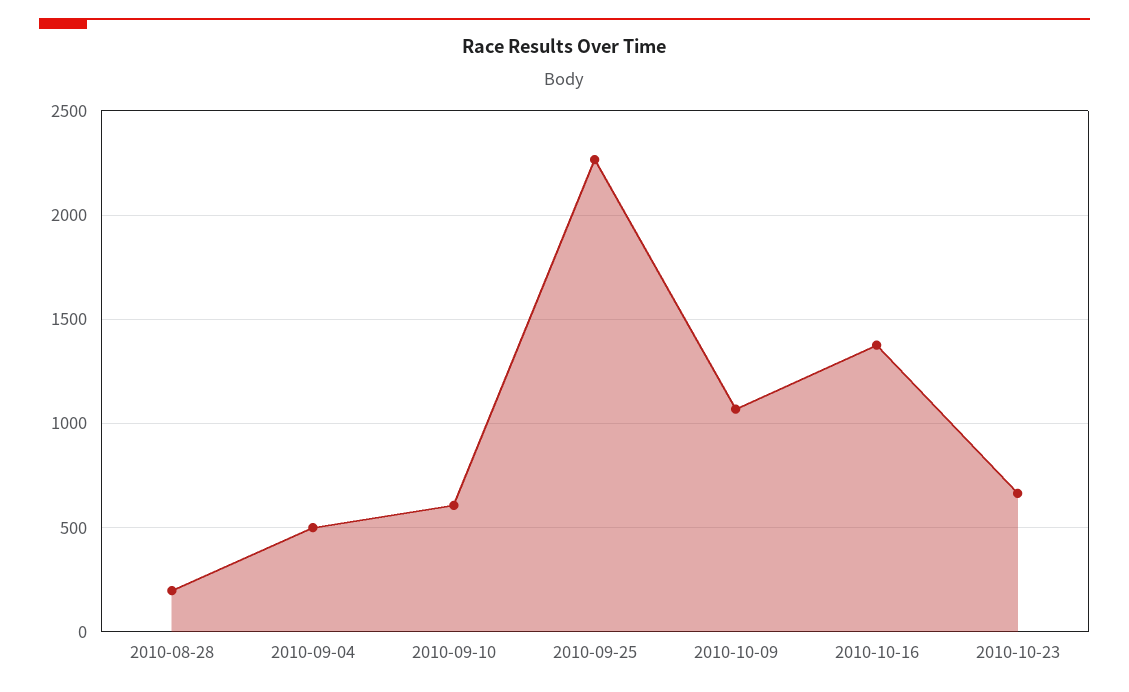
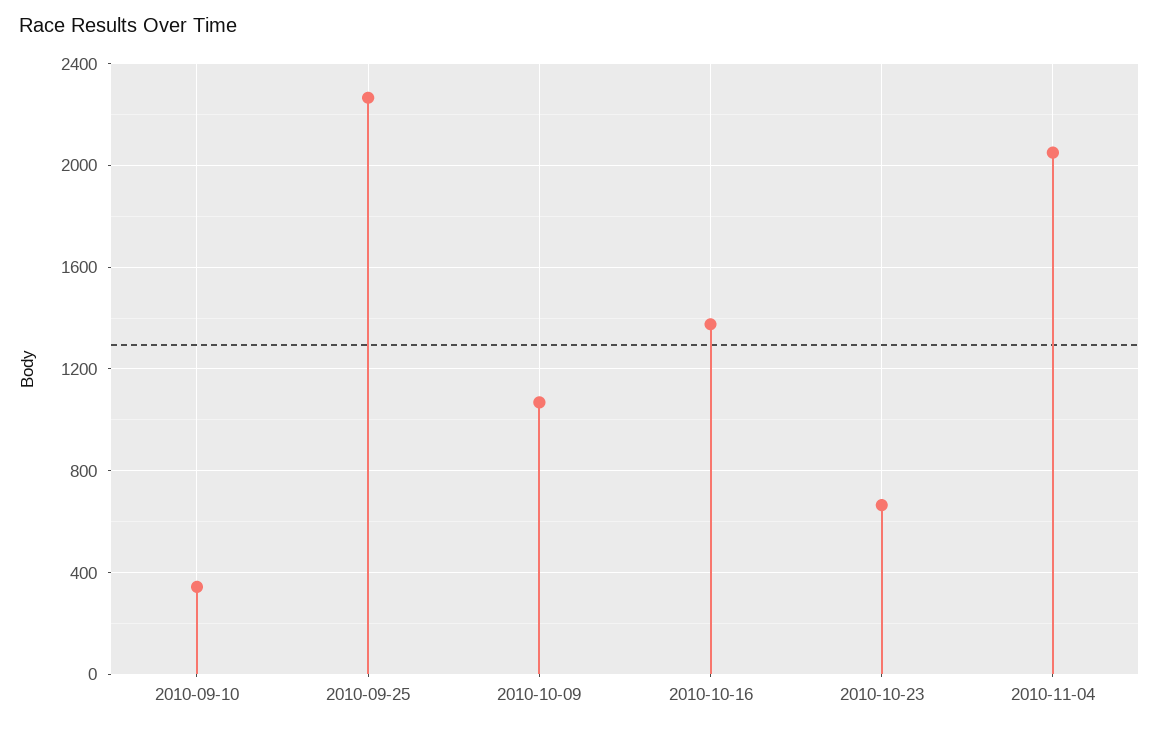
2010-08-28: 200 -> none
2010-09-04: 500 -> none
2010-09-10: 600 -> 350
2010-11-04: none -> 2050

